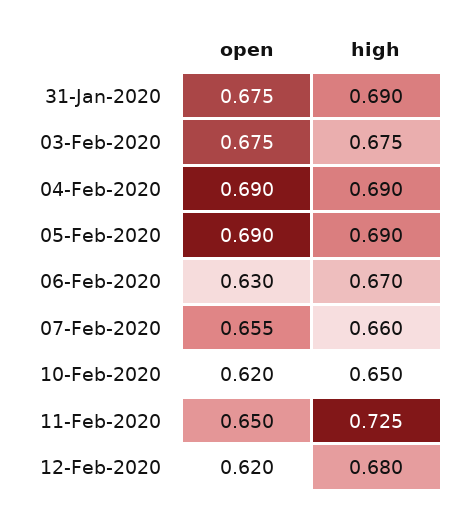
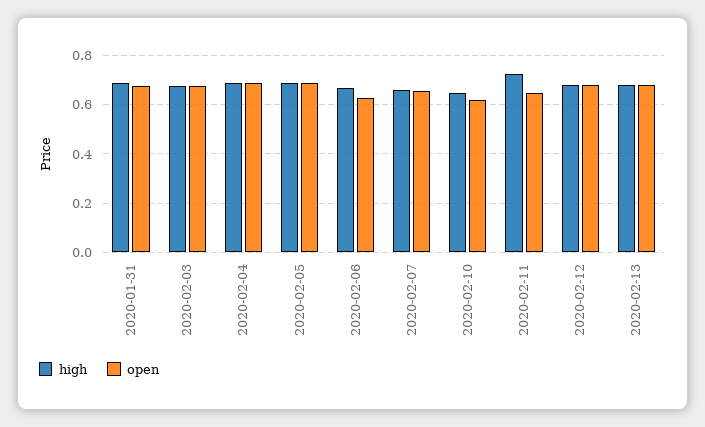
open, 12-Feb-2020: 0.62 -> 0.675
high, 2020-02-13: none -> 0.675
open, 2020-02-13: none -> 0.675

